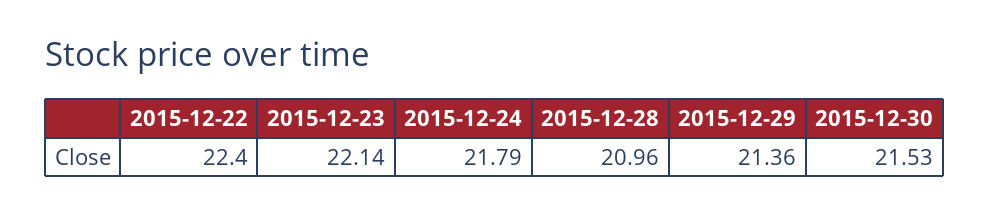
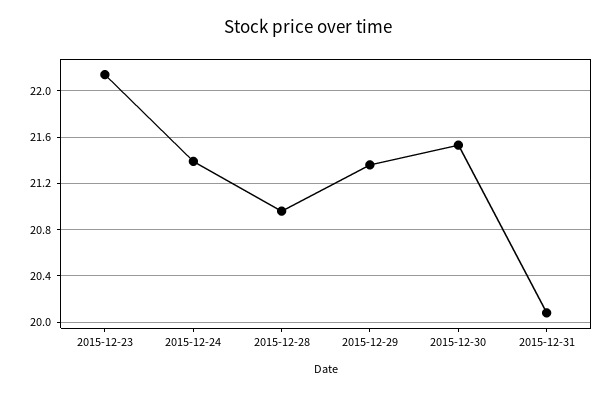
2015-12-22: 22.4 -> none
2015-12-24: 21.79 -> 21.4
2015-12-31: none -> 20.1

